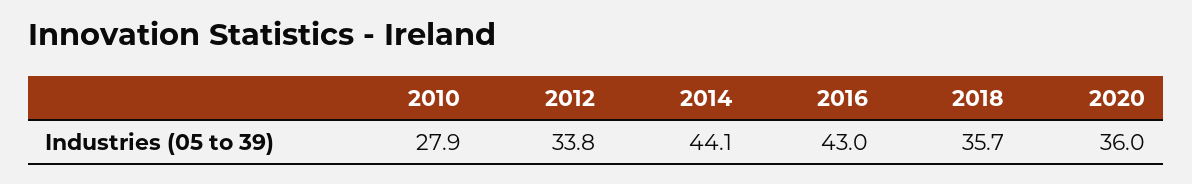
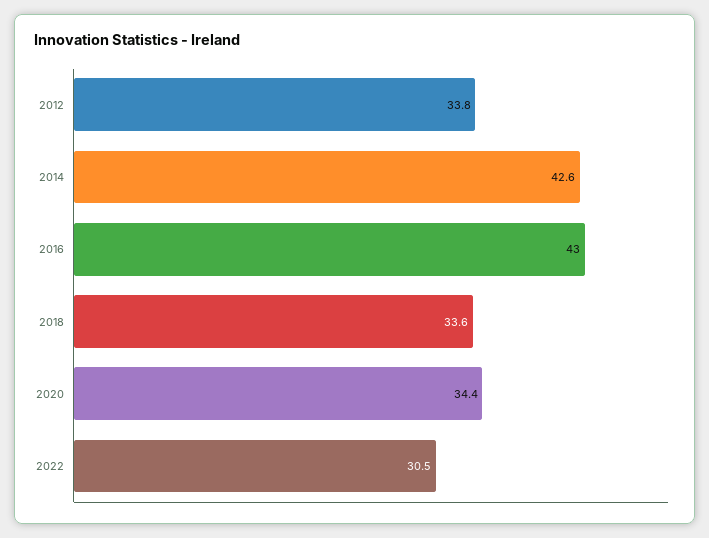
2010: 27.9 -> none
2014: 44.1 -> 42.6
2018: 35.7 -> 33.6
2020: 36 -> 34.4
2022: none -> 30.5

